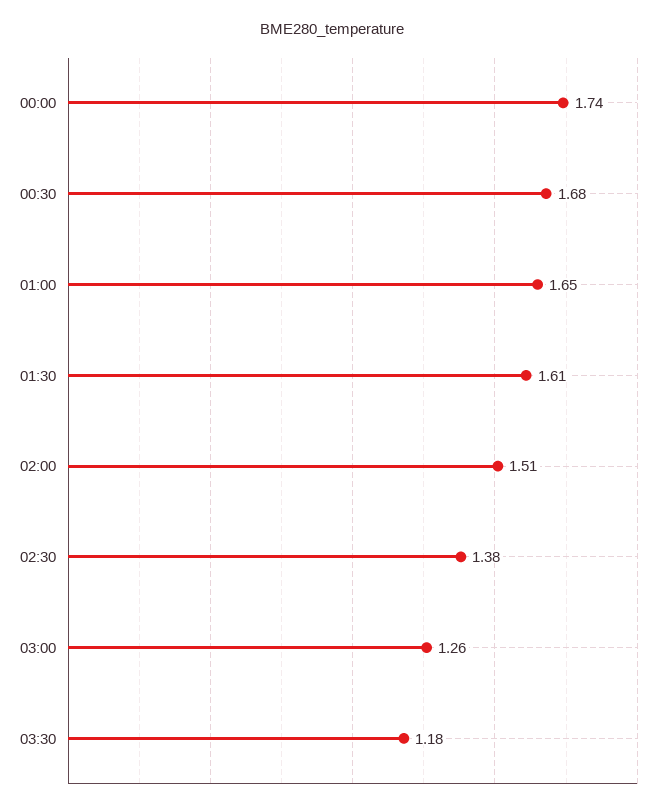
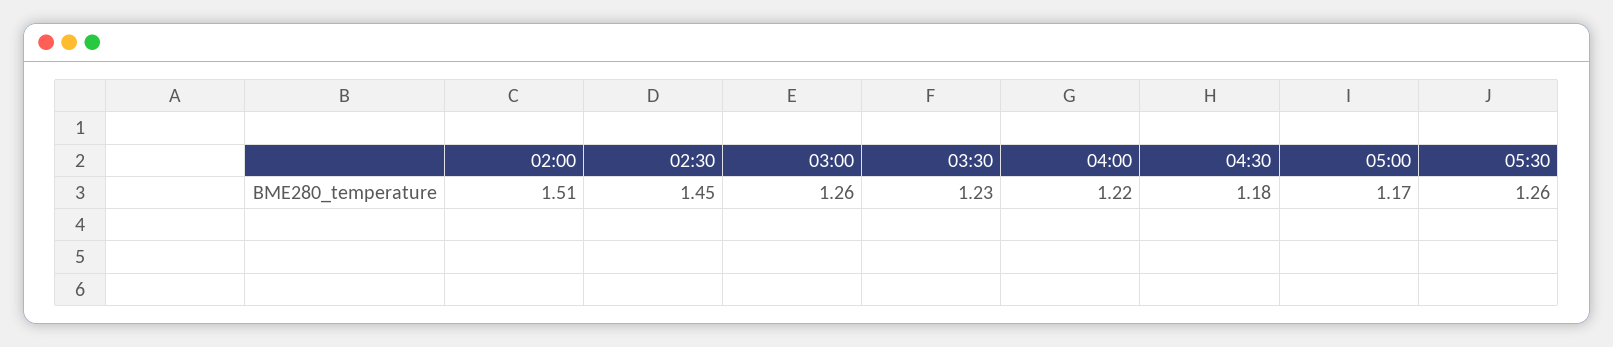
00:00: 1.74 -> none
00:30: 1.68 -> none
01:00: 1.65 -> none
01:30: 1.61 -> none
02:30: 1.38 -> 1.45
03:30: 1.18 -> 1.23
04:00: none -> 1.22
04:30: none -> 1.18
05:00: none -> 1.17
05:30: none -> 1.26

